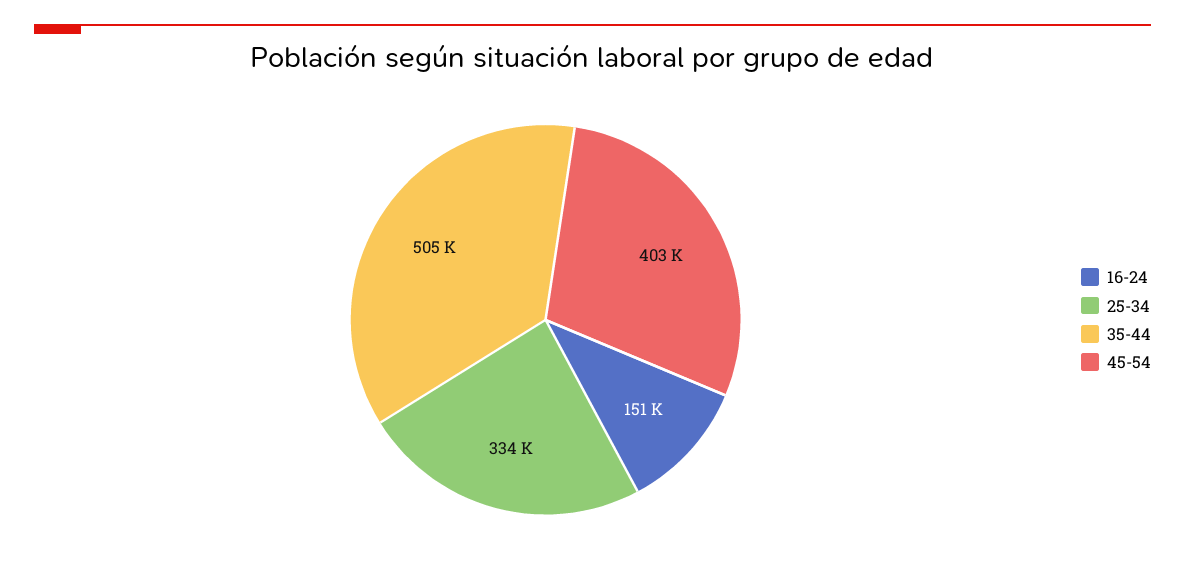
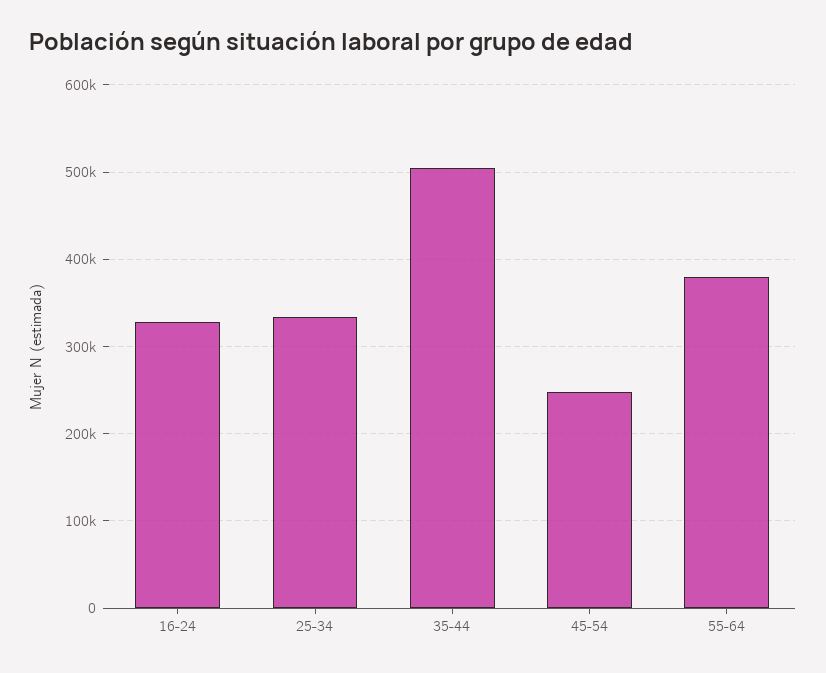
16-24: 151000 -> 330000
45-54: 403000 -> 250000
55-64: none -> 380000

